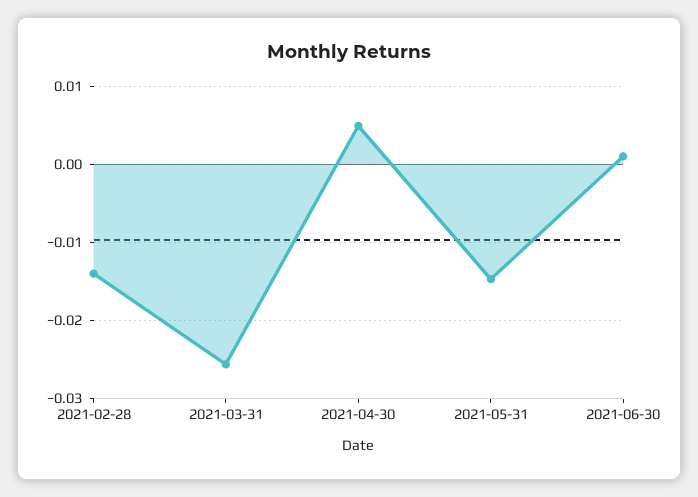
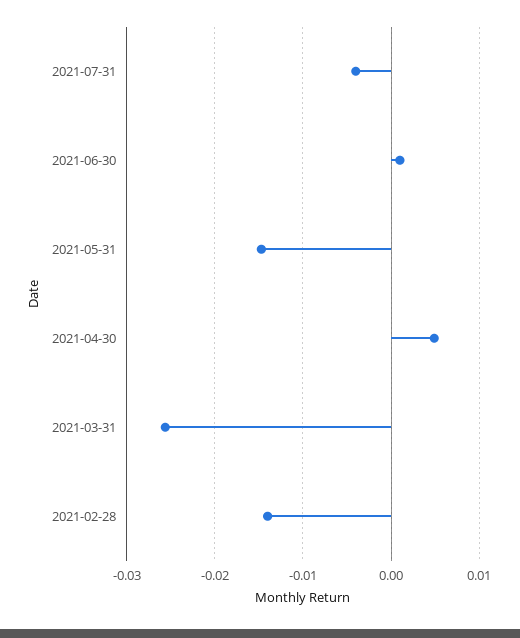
2021-07-31: none -> -0.004

